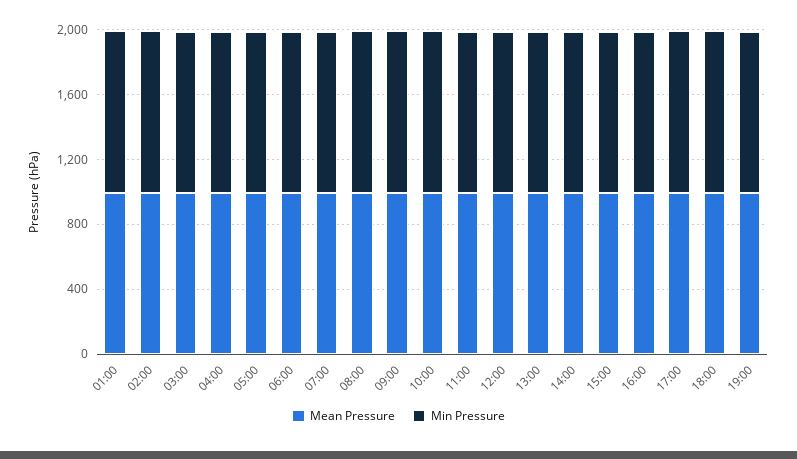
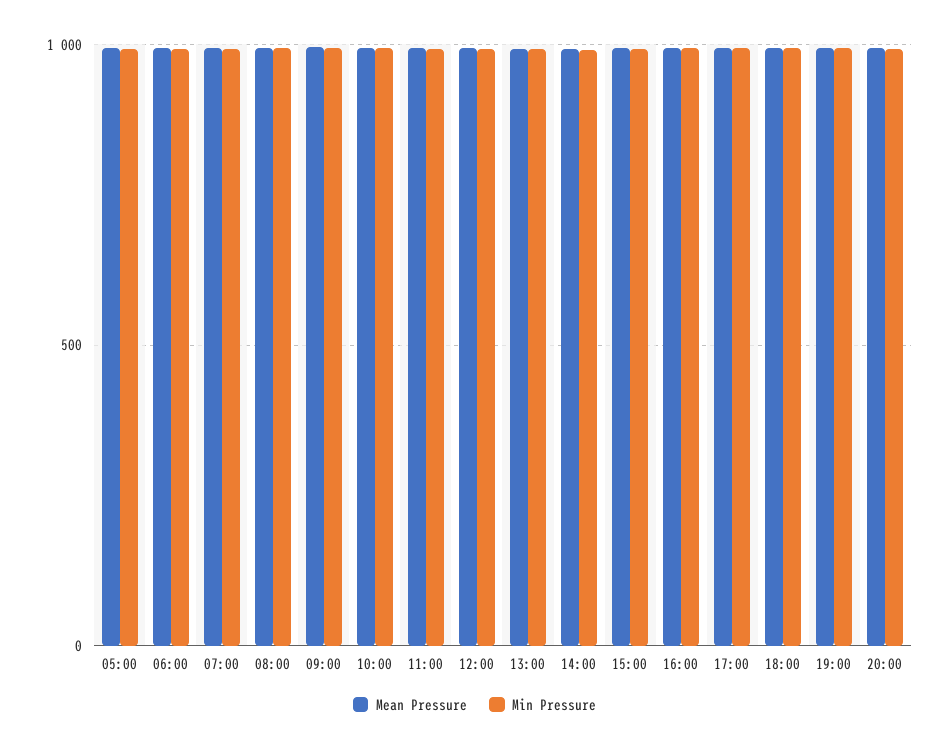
Mean Pressure, 01:00: 1000 -> none
Min Pressure, 01:00: 1000 -> none
Mean Pressure, 02:00: 1000 -> none
Min Pressure, 02:00: 1000 -> none
Mean Pressure, 03:00: 1000 -> none
Min Pressure, 03:00: 1000 -> none
Mean Pressure, 04:00: 1000 -> none
Min Pressure, 04:00: 1000 -> none
Mean Pressure, 20:00: none -> 1000
Min Pressure, 20:00: none -> 1000

